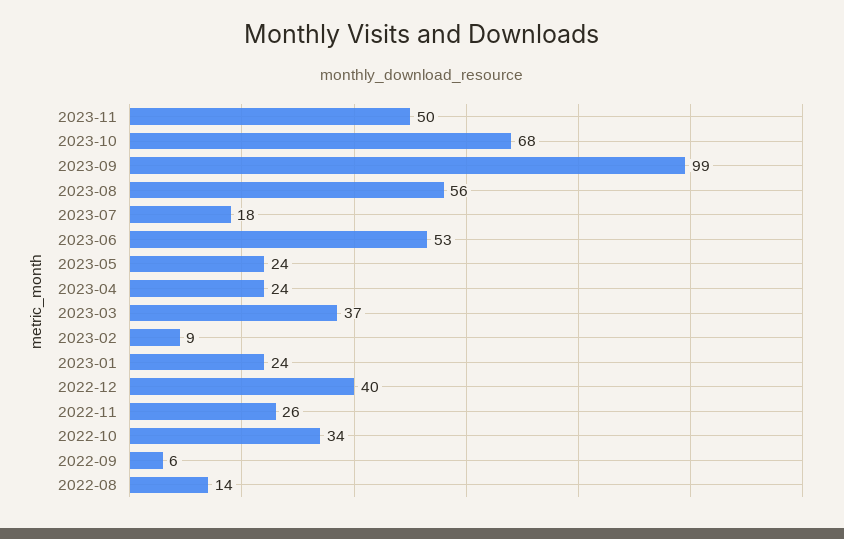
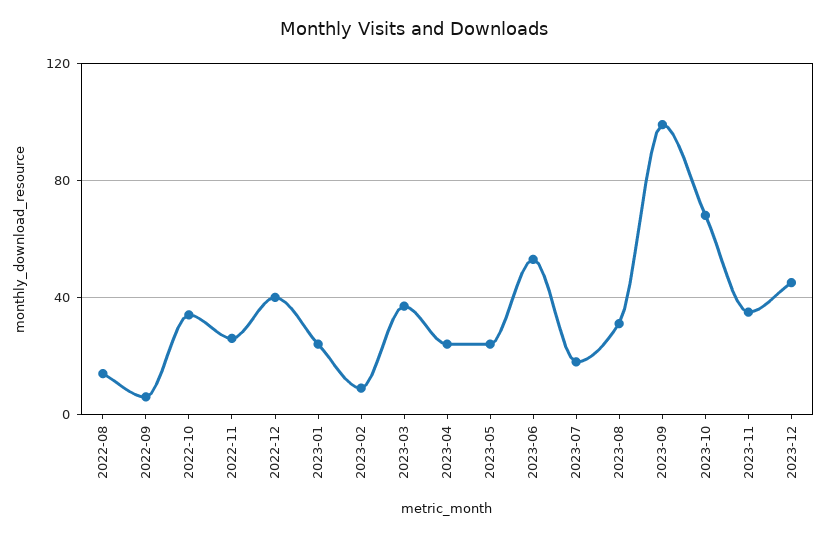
2023-11: 50 -> 35
2023-08: 56 -> 30
2023-12: none -> 45

